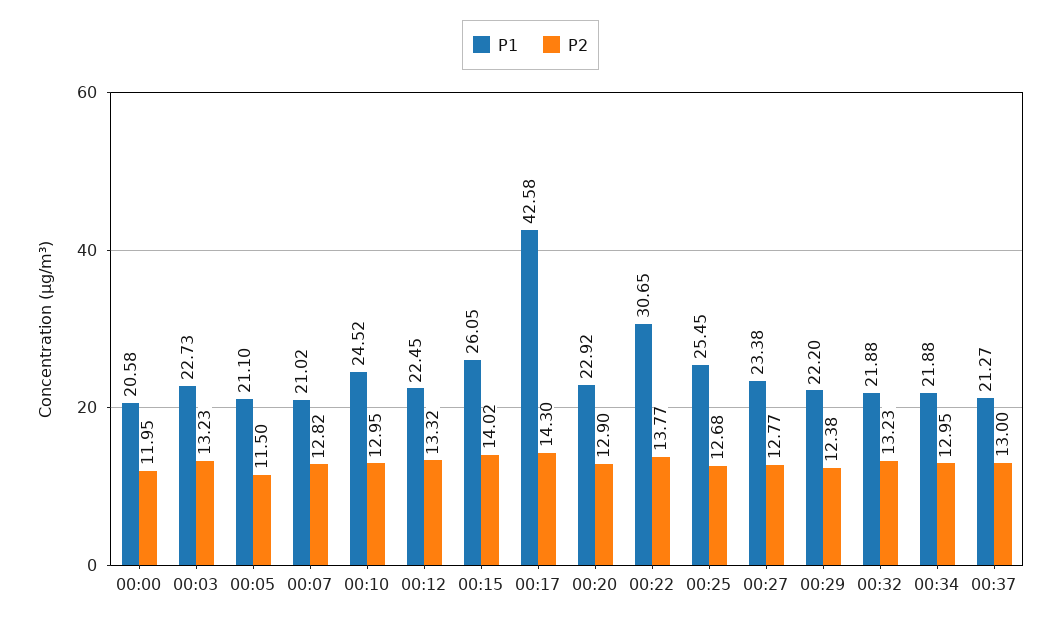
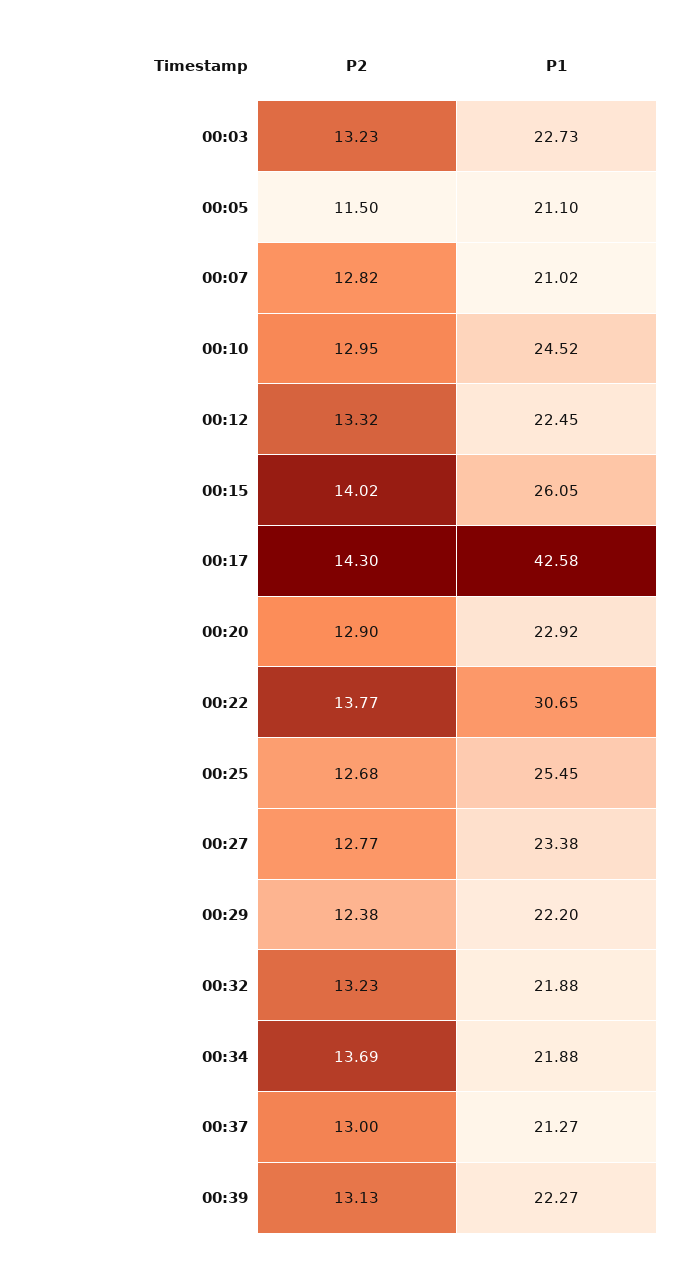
P1, 00:00: 20.58 -> none
P2, 00:00: 11.95 -> none
P2, 00:34: 12.95 -> 13.69
P2, 00:39: none -> 13.13
P1, 00:39: none -> 22.27

